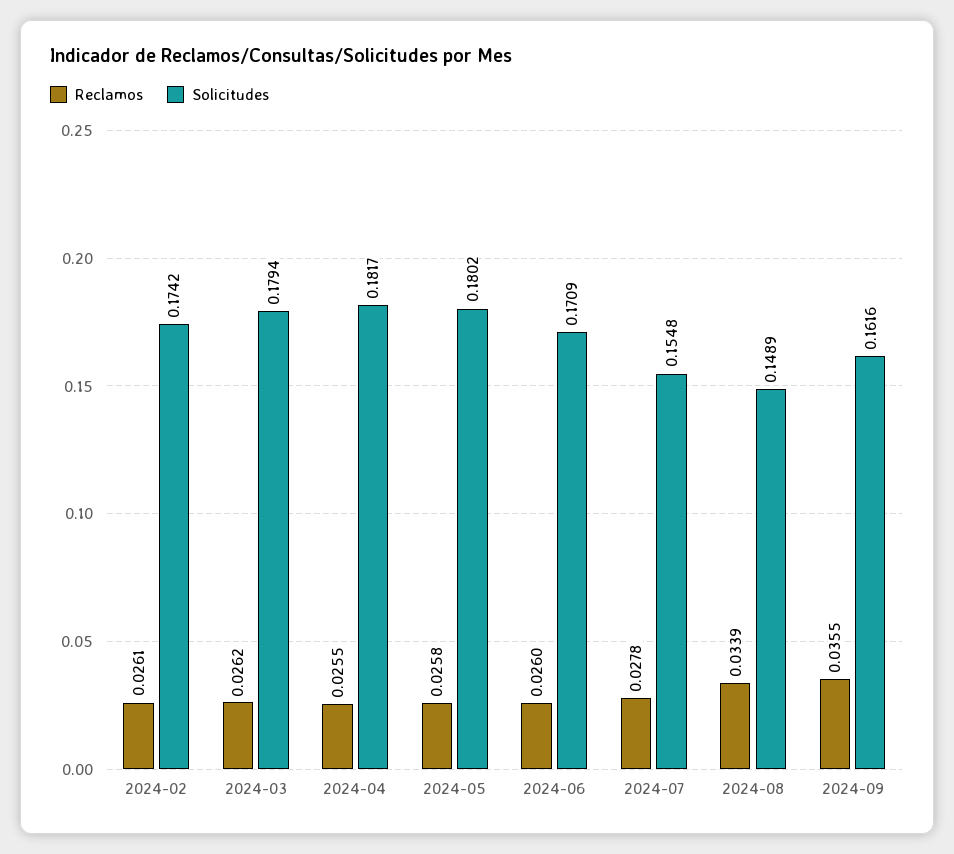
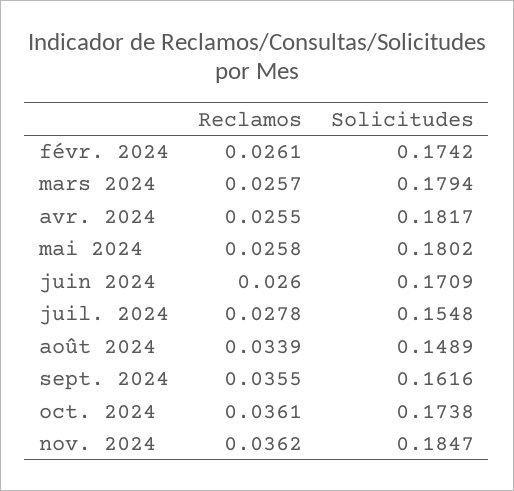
Reclamos, 2024-03: 0.0262 -> 0.0257
Reclamos, oct. 2024: none -> 0.0361
Solicitudes, oct. 2024: none -> 0.1738
Reclamos, nov. 2024: none -> 0.0362
Solicitudes, nov. 2024: none -> 0.1847

